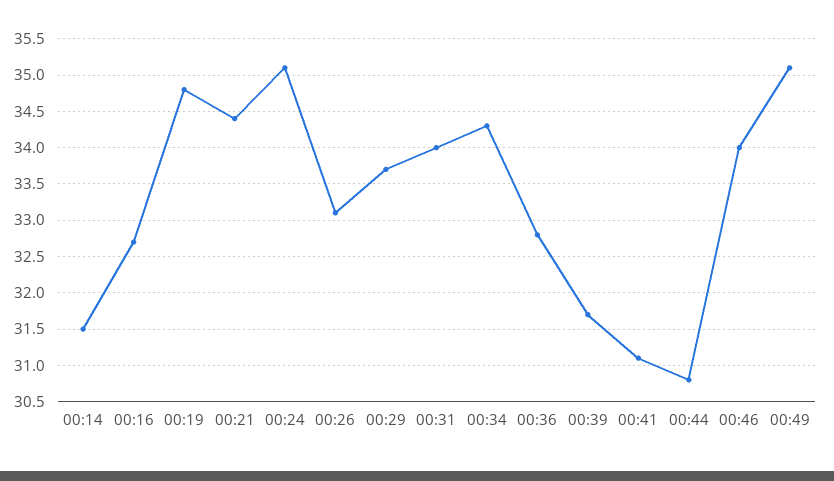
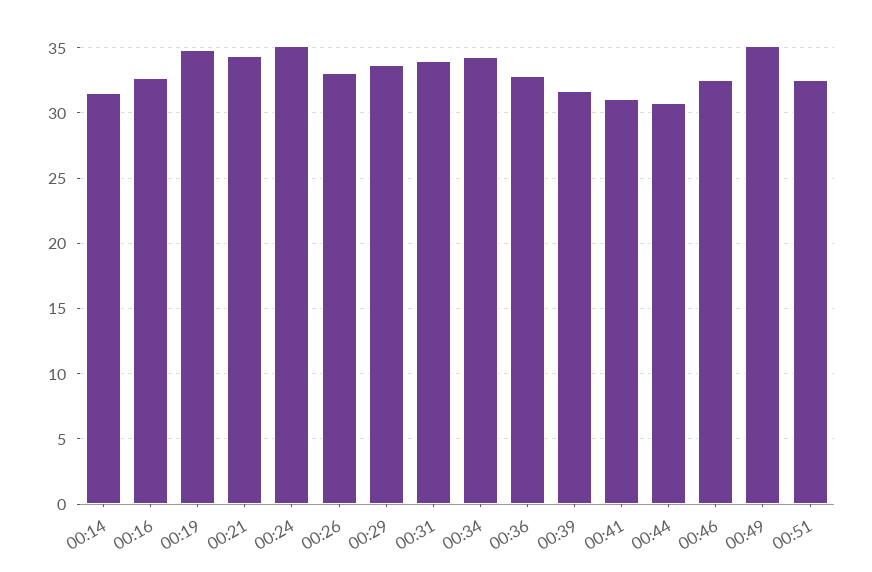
00:46: 34 -> 32.5
00:51: none -> 32.5

